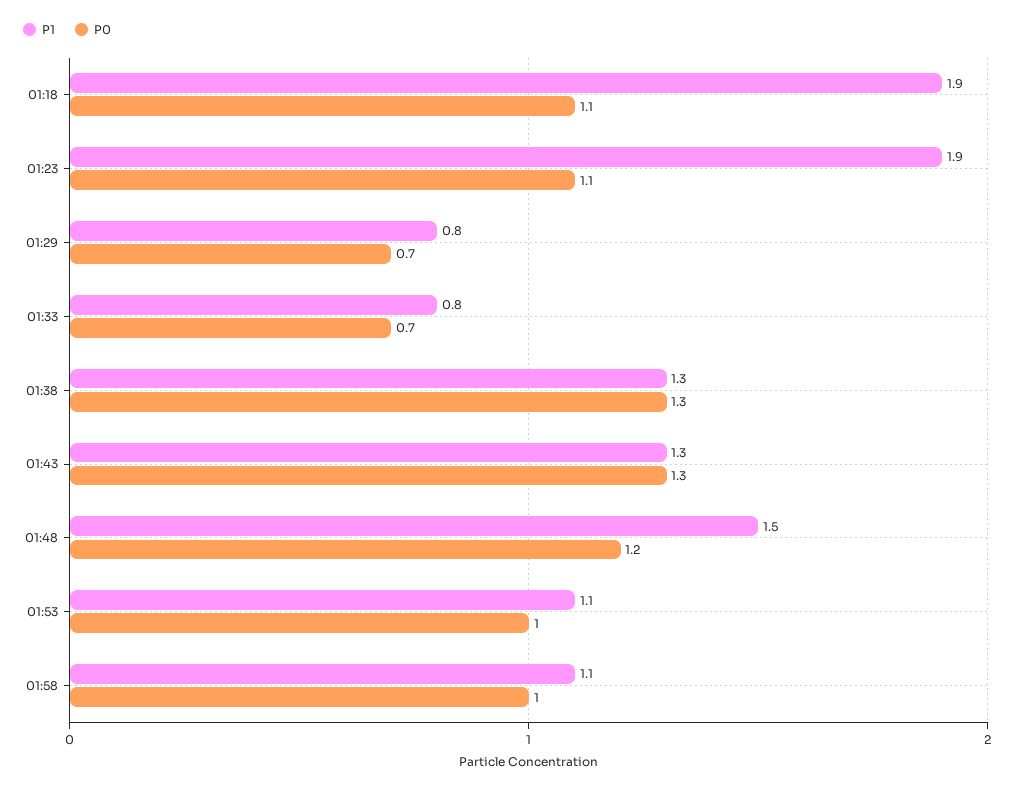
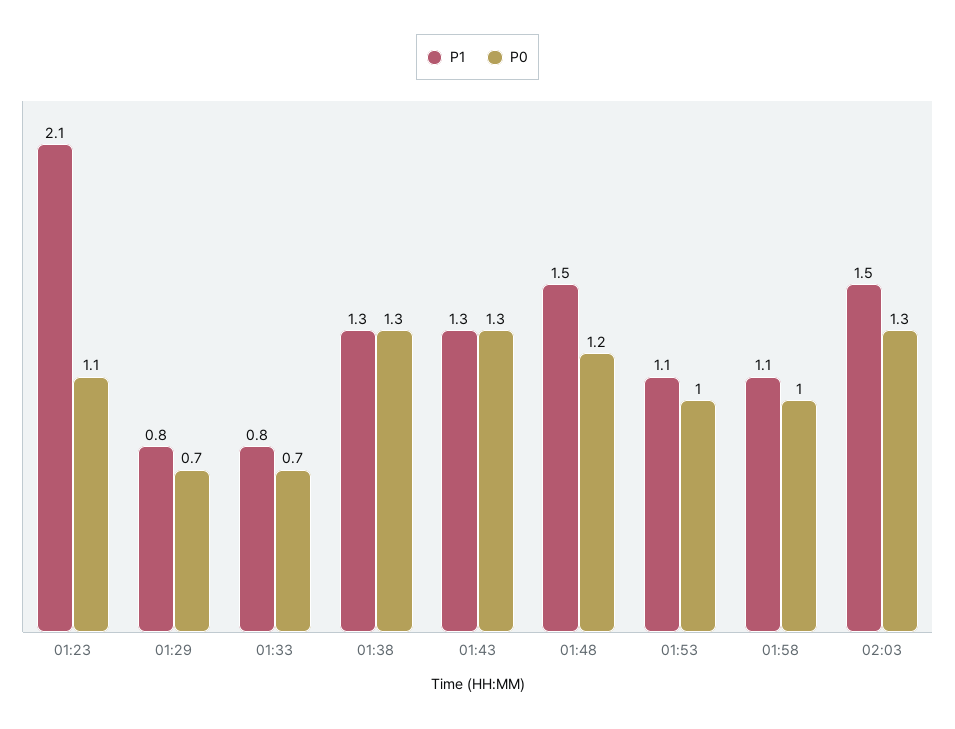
P1, 01:18: 1.9 -> none
P0, 01:18: 1.1 -> none
P1, 01:23: 1.9 -> 2.1
P1, 02:03: none -> 1.5
P0, 02:03: none -> 1.3

